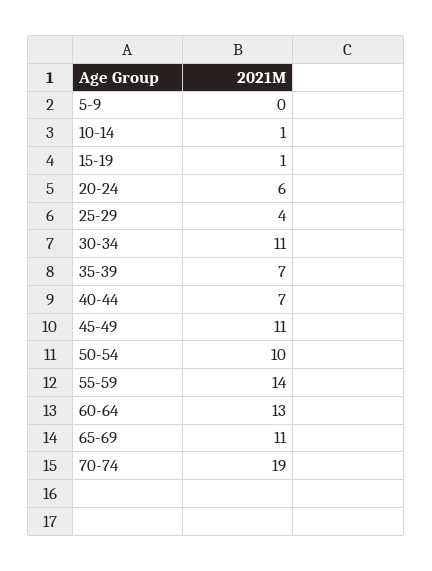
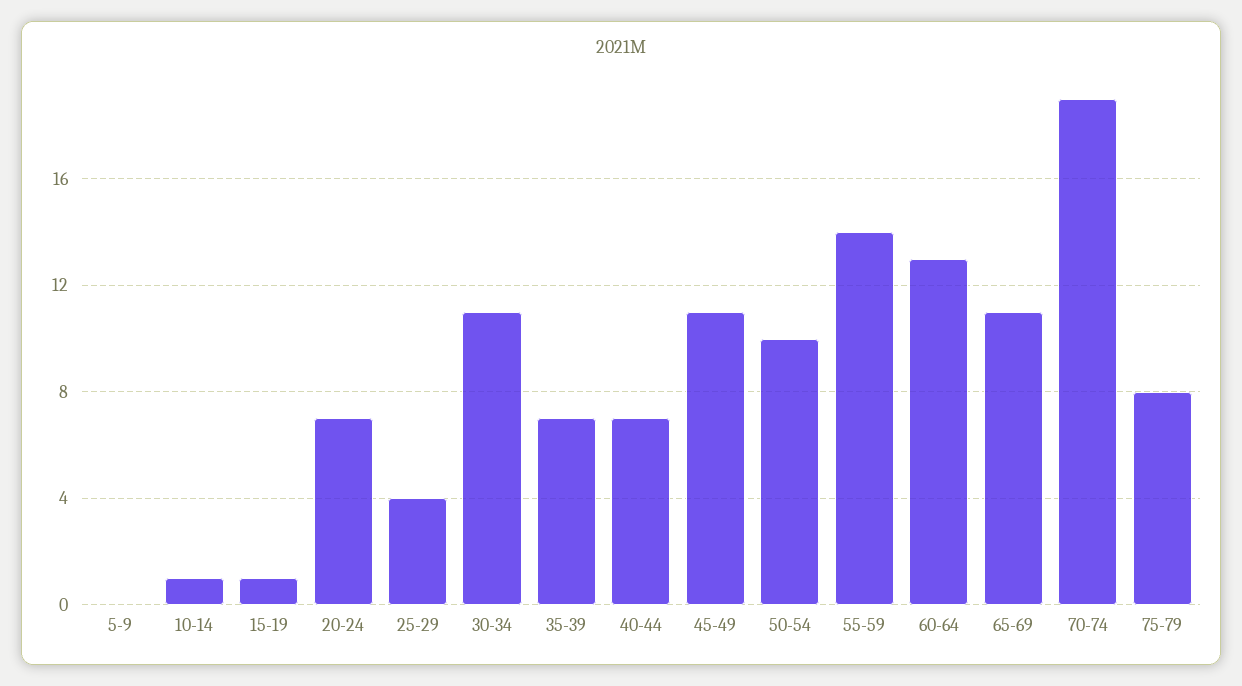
20-24: 6 -> 7
75-79: none -> 8

